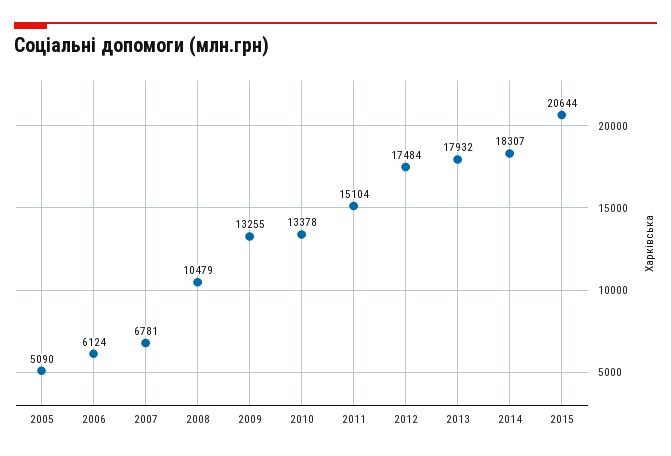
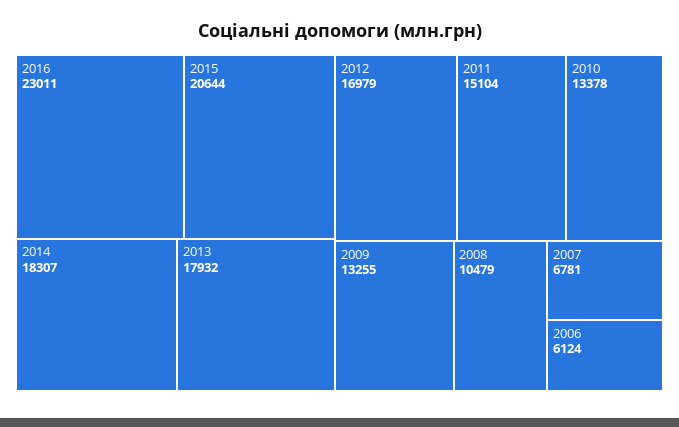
2005: 5090 -> none
2012: 17484 -> 16979
2016: none -> 23011

